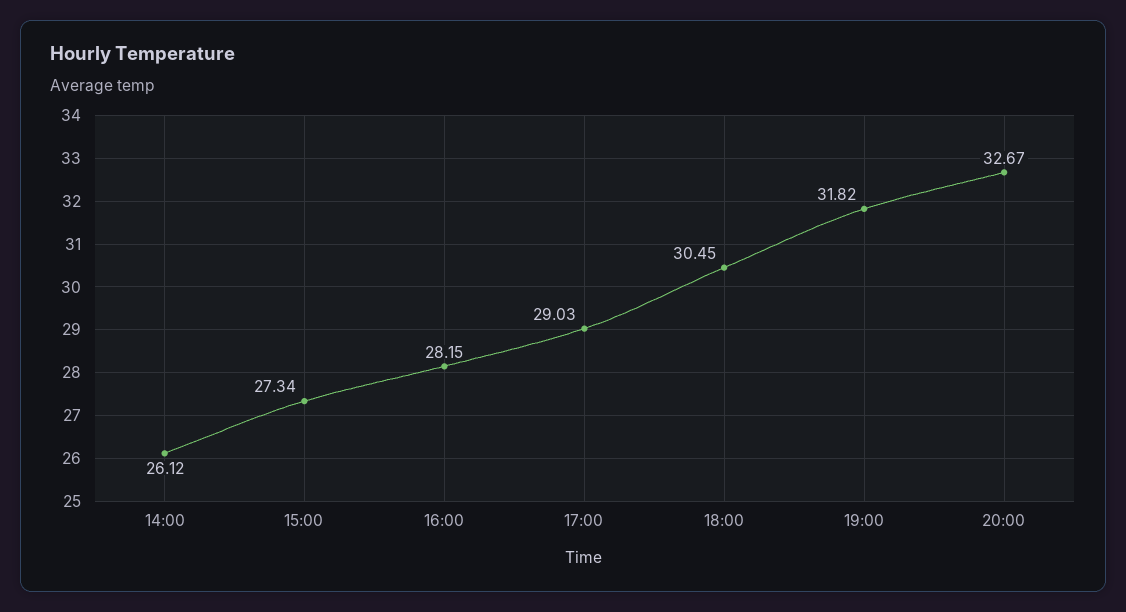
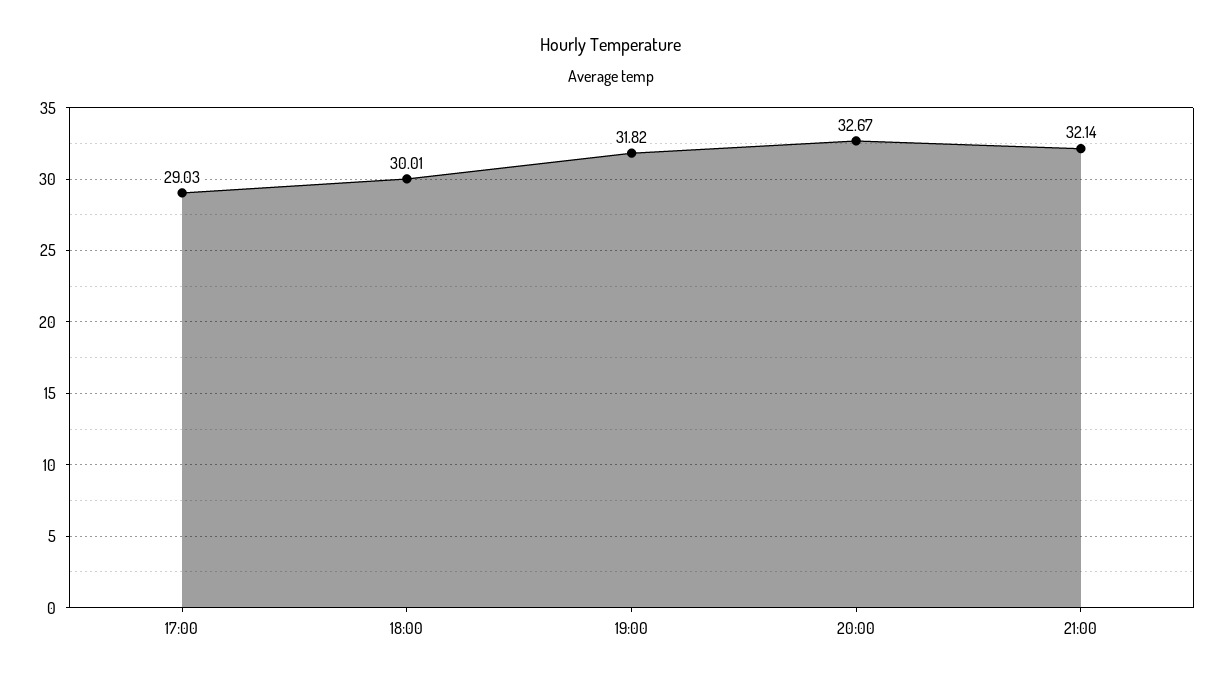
14:00: 26.12 -> none
15:00: 27.34 -> none
16:00: 28.15 -> none
18:00: 30.45 -> 30.01
21:00: none -> 32.14

